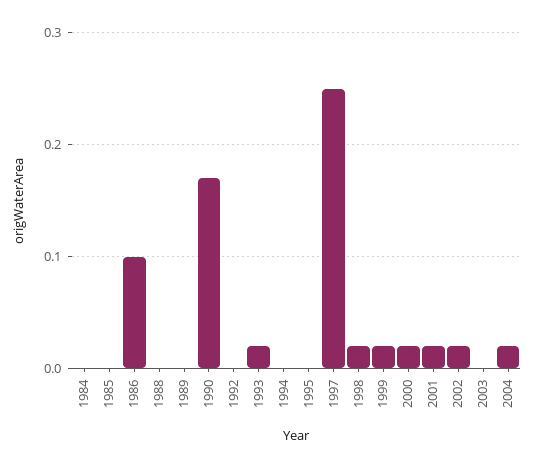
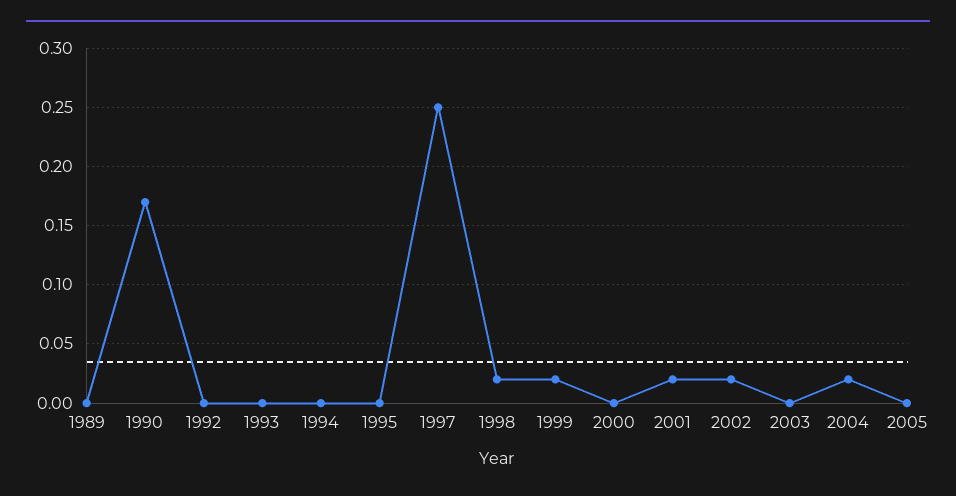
1984: 0 -> none
1985: 0 -> none
1986: 0.1 -> none
1988: 0 -> none
1993: 0.02 -> 0
2000: 0.02 -> 0
2005: none -> 0

